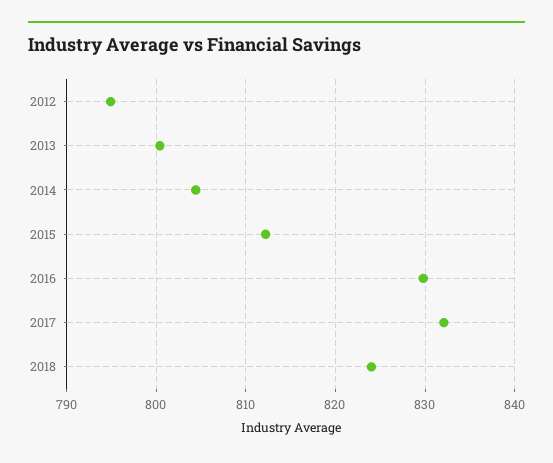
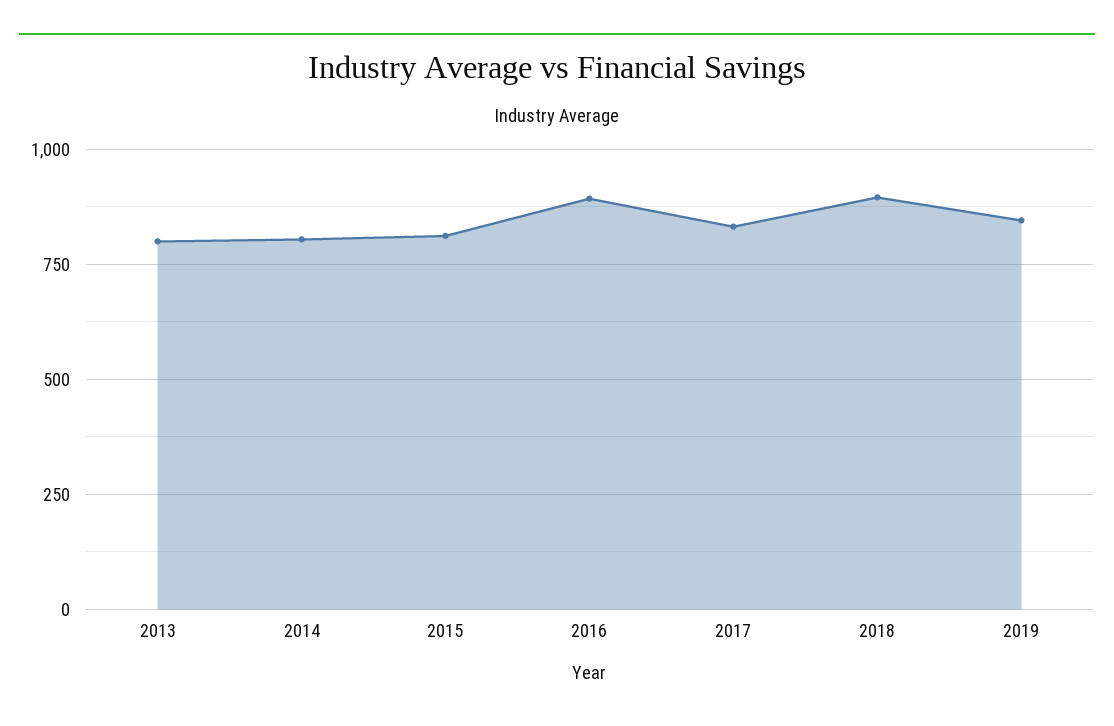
2012: 795 -> none
2016: 830 -> 900
2018: 824 -> 900
2019: none -> 850

